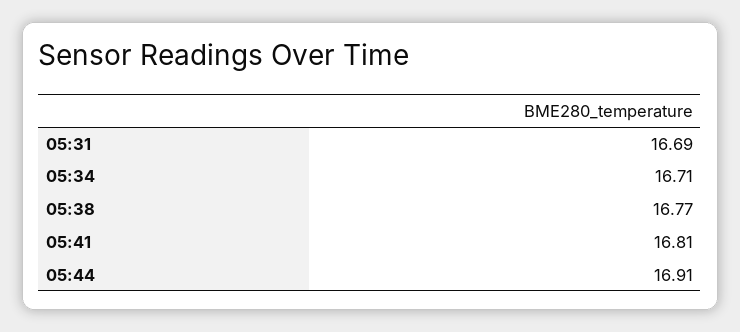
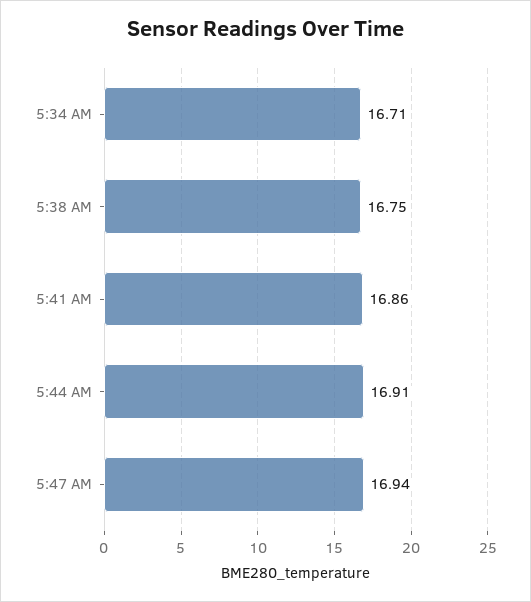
05:31: 16.69 -> none
05:38: 16.77 -> 16.75
05:41: 16.81 -> 16.86
5:47 AM: none -> 16.94

